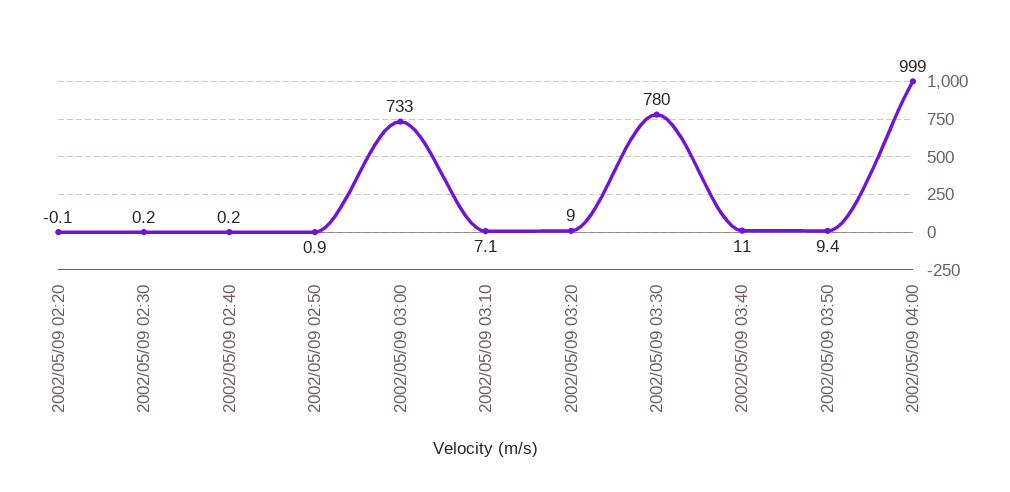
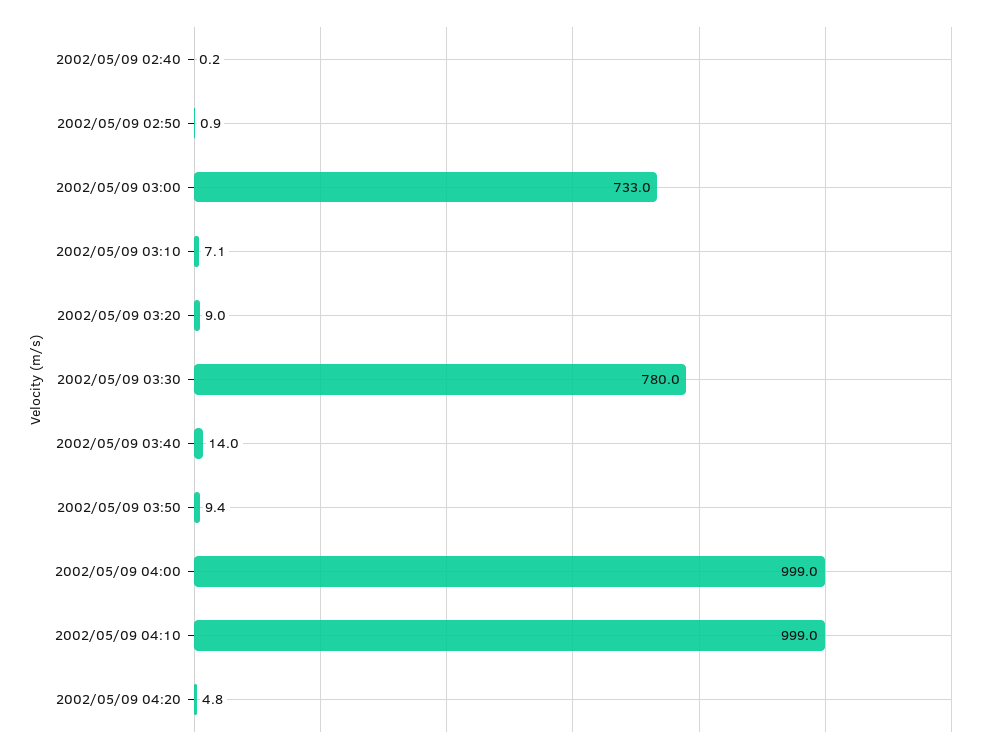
2002/05/09 02:20: -0.1 -> none
2002/05/09 02:30: 0.2 -> none
2002/05/09 03:40: 11 -> 14
2002/05/09 04:10: none -> 999
2002/05/09 04:20: none -> 4.8

